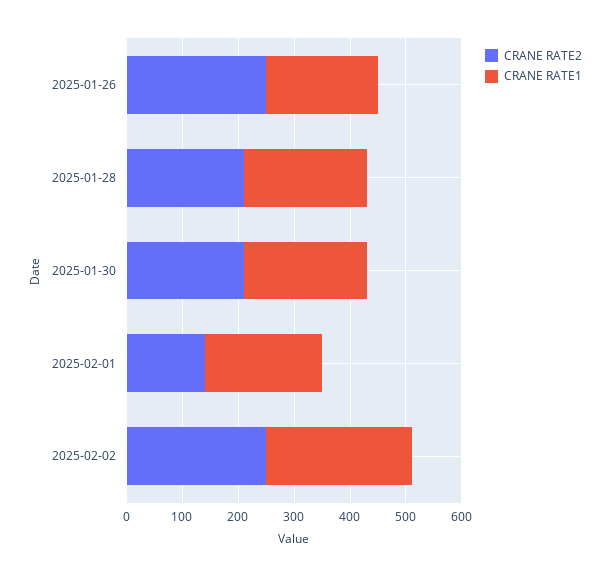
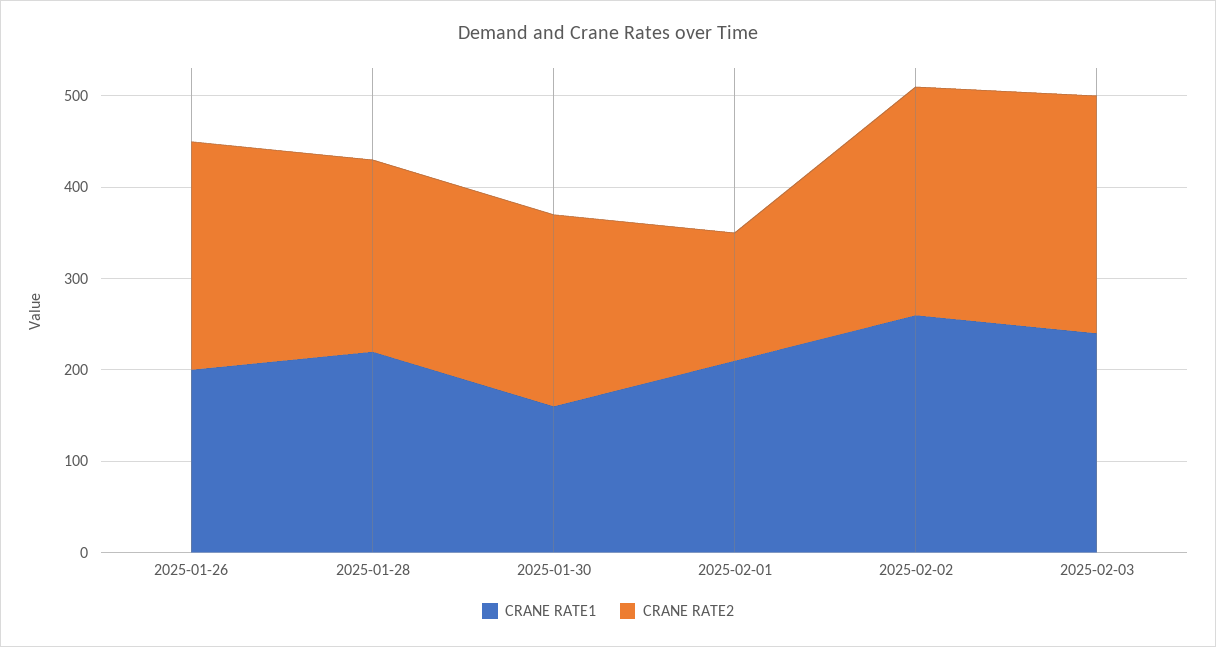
CRANE RATE1, 2025-01-30: 220 -> 160
CRANE RATE1, 2025-02-03: none -> 240
CRANE RATE2, 2025-02-03: none -> 260

